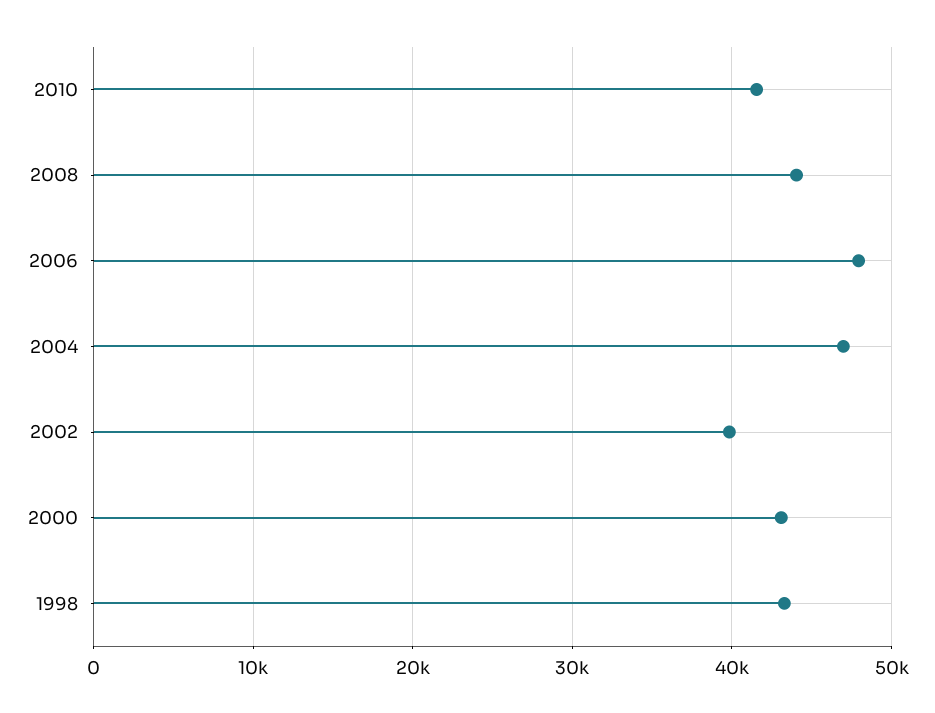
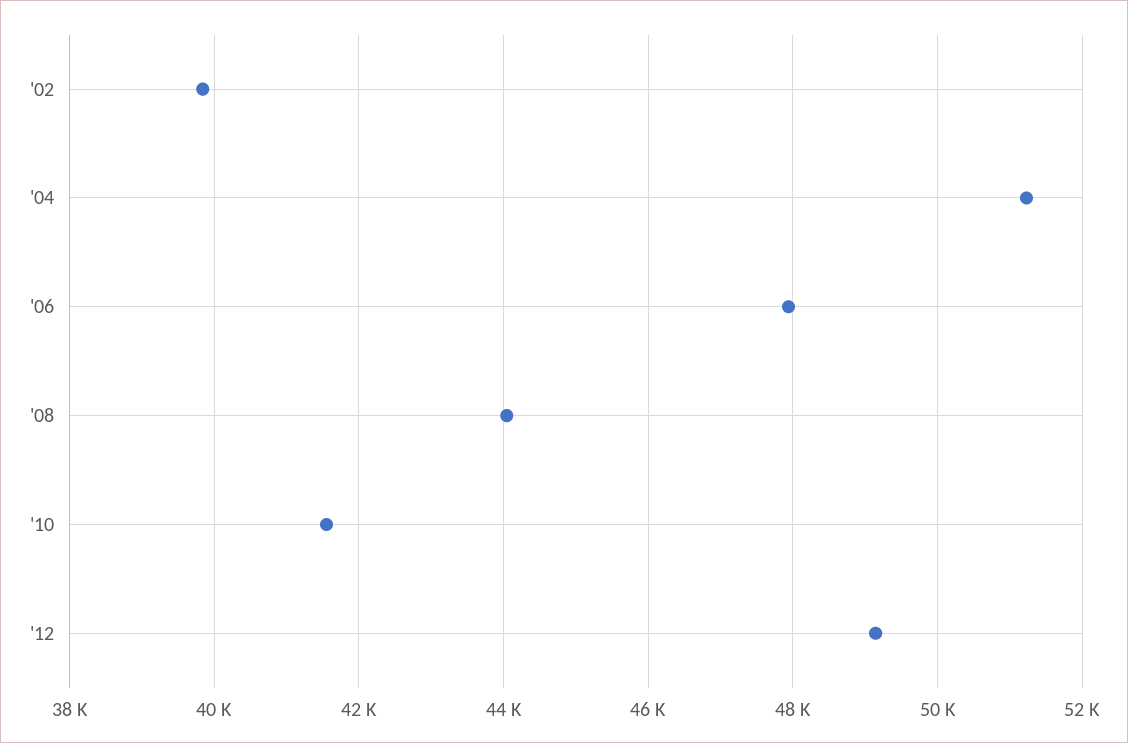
2004: 47000 -> 51200
2000: 43000 -> none
1998: 43000 -> none
'12: none -> 49200

